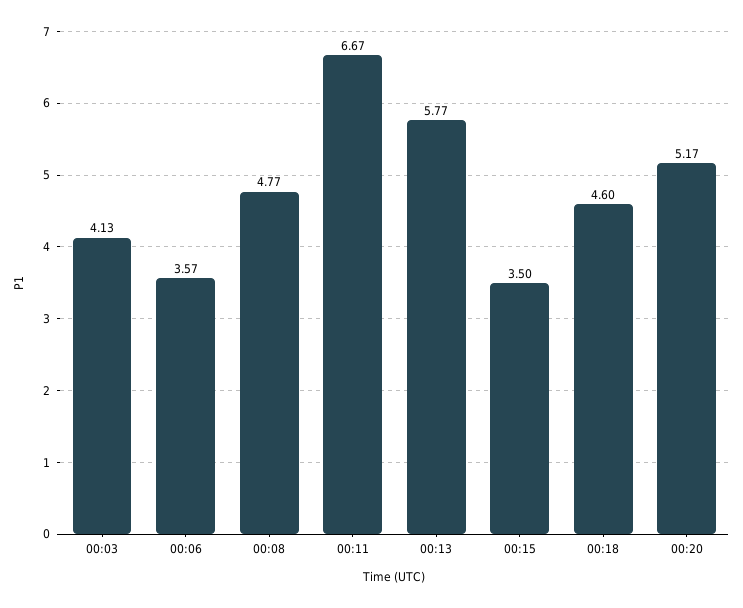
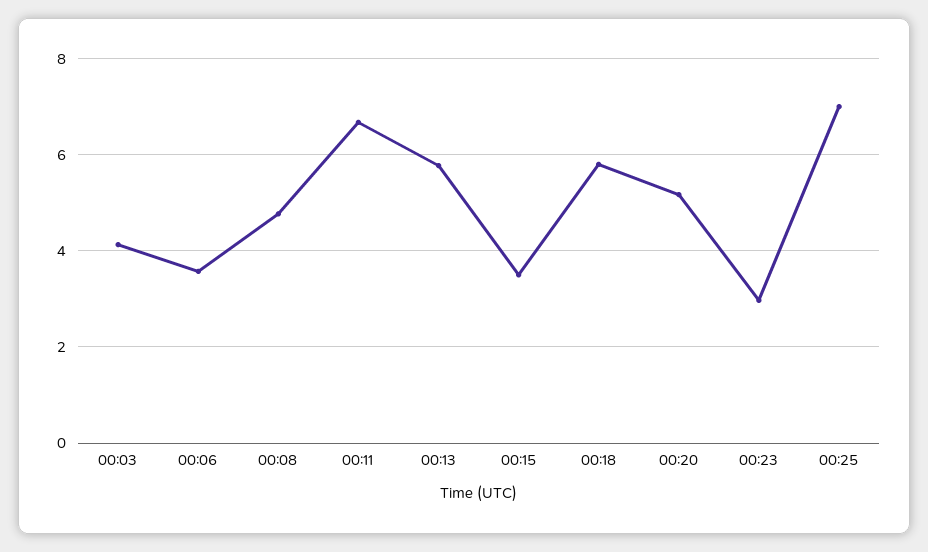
00:18: 4.6 -> 5.8
00:23: none -> 3
00:25: none -> 7

